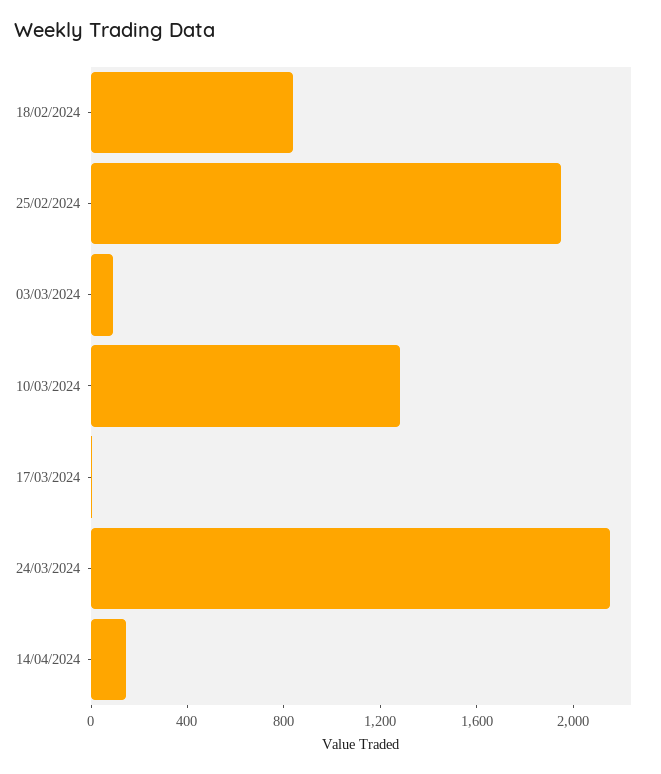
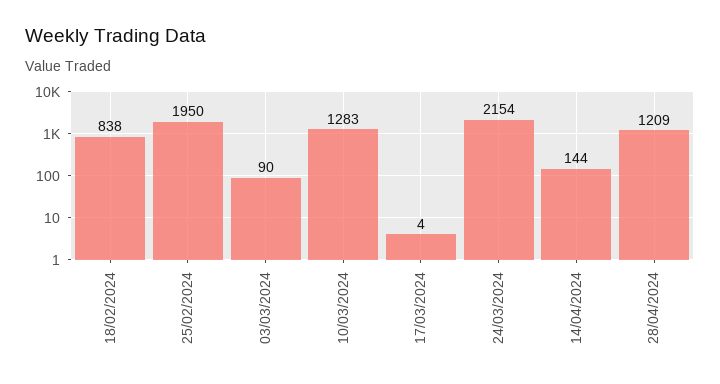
28/04/2024: none -> 1209

